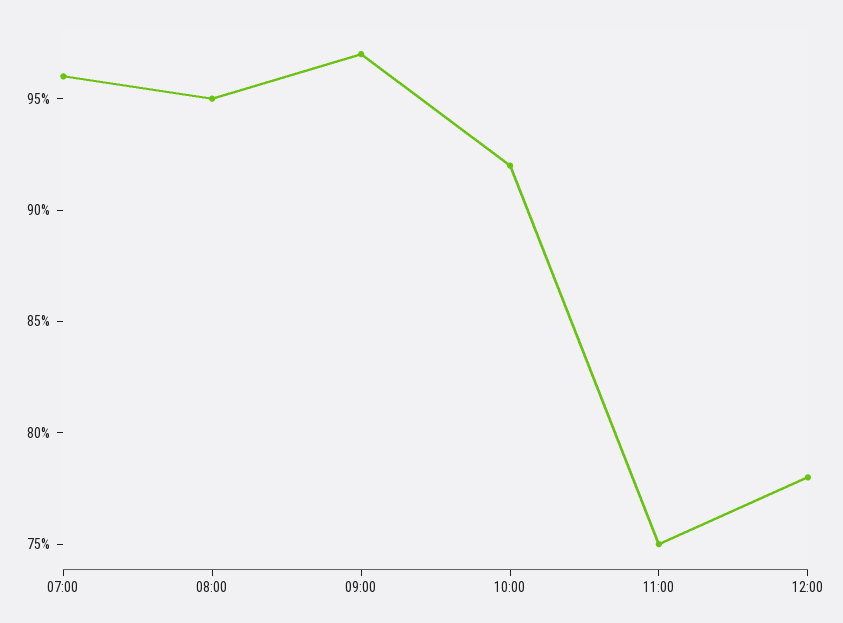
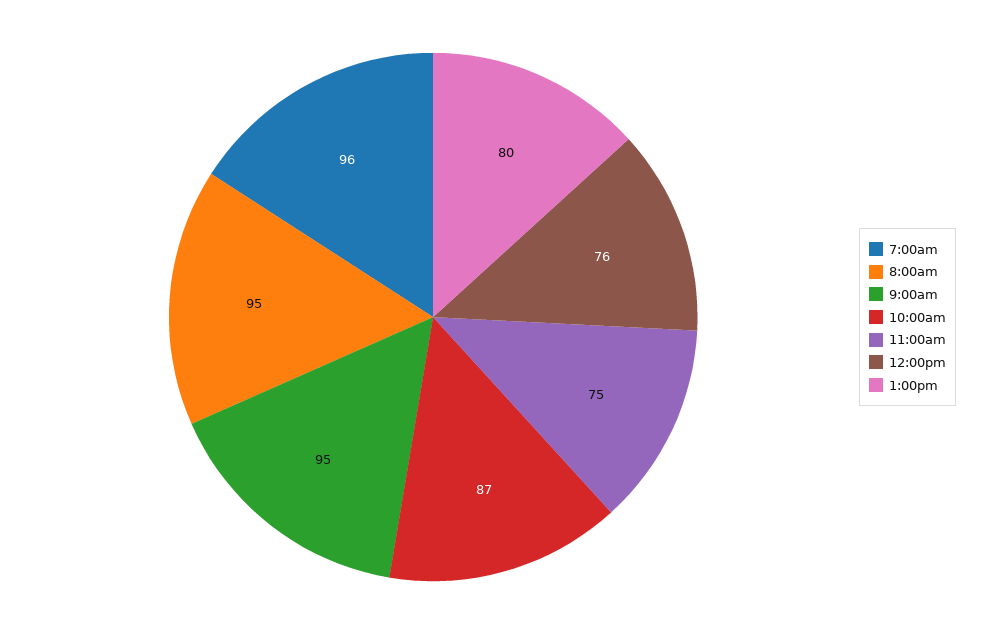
09:00: 97 -> 95
10:00: 92 -> 87
12:00: 78 -> 76
1:00pm: none -> 80

